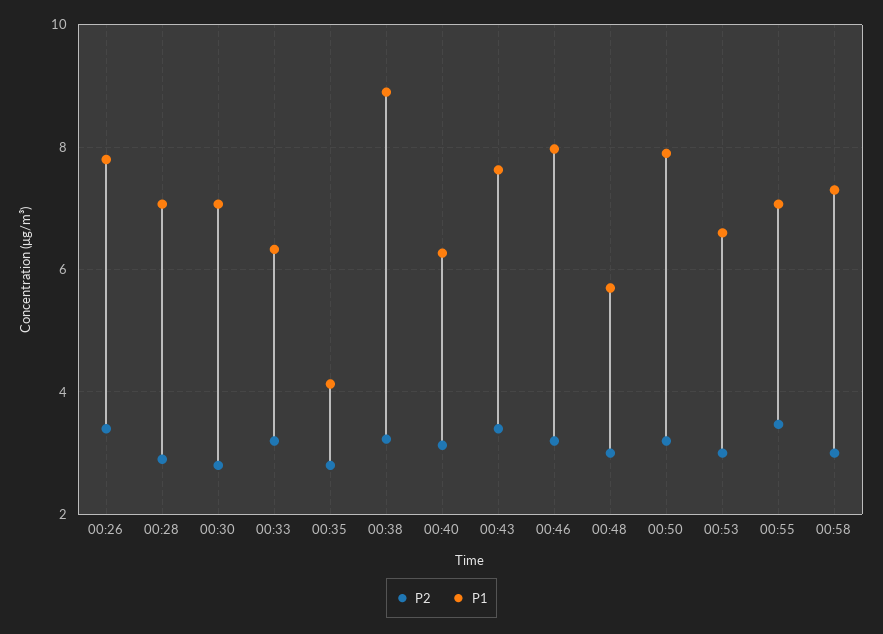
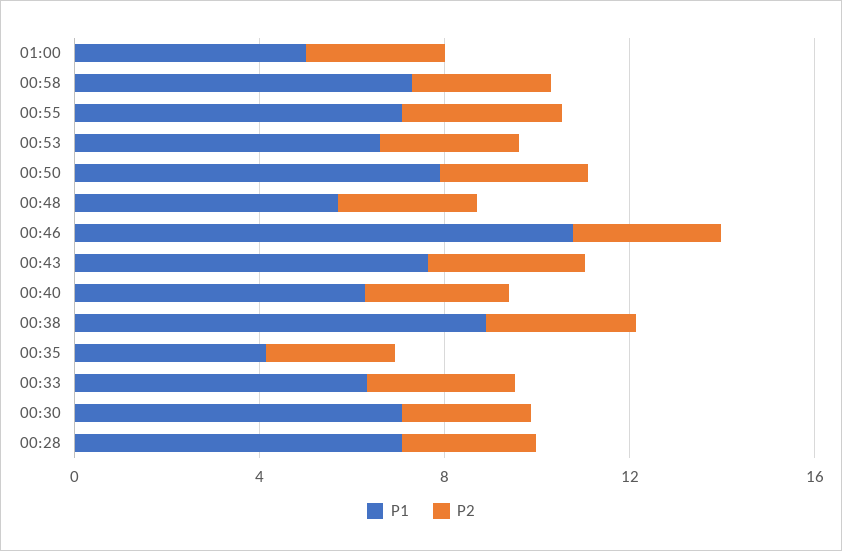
P2, 00:26: 3.4 -> none
P1, 00:26: 7.8 -> none
P1, 00:46: 8 -> 11
P1, 01:00: none -> 5
P2, 01:00: none -> 3

